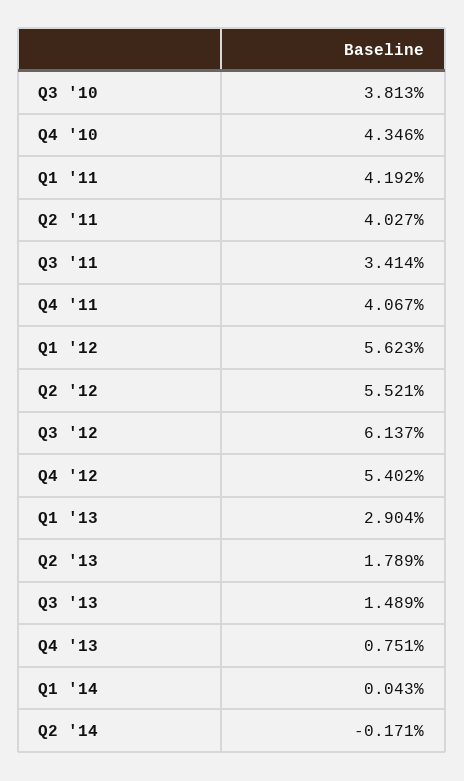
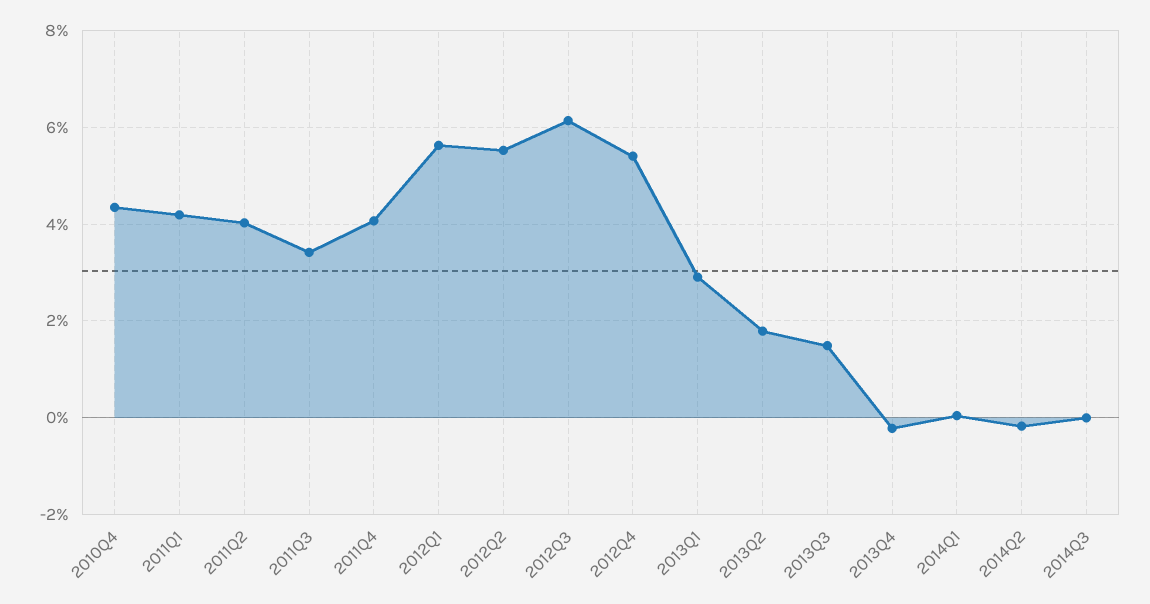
Q3 '10: 3.813 -> none
Q4 '13: 0.751 -> -0.2
2014Q3: none -> 0

